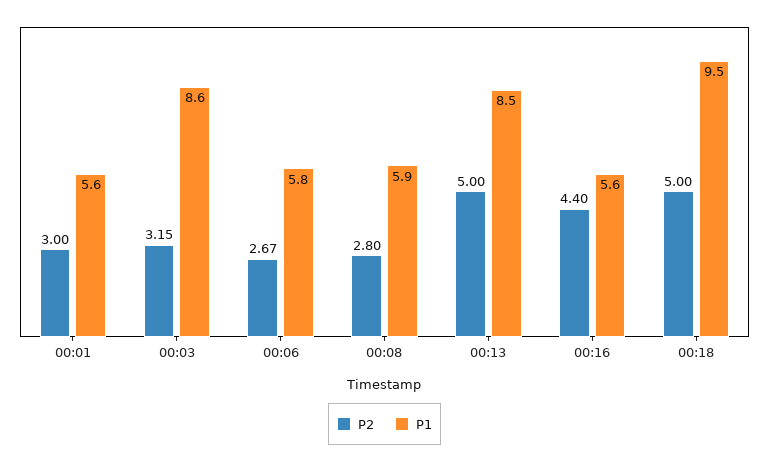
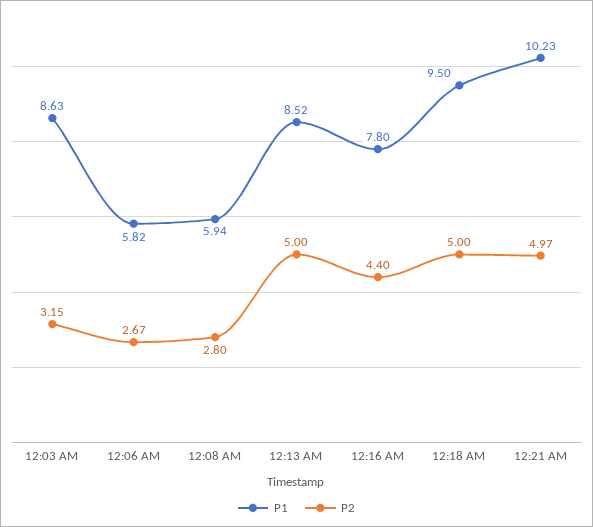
P2, 00:01: 3 -> none
P1, 00:01: 5.6 -> none
P1, 00:16: 5.6 -> 7.8
P1, 12:21 AM: none -> 10.23
P2, 12:21 AM: none -> 4.97

